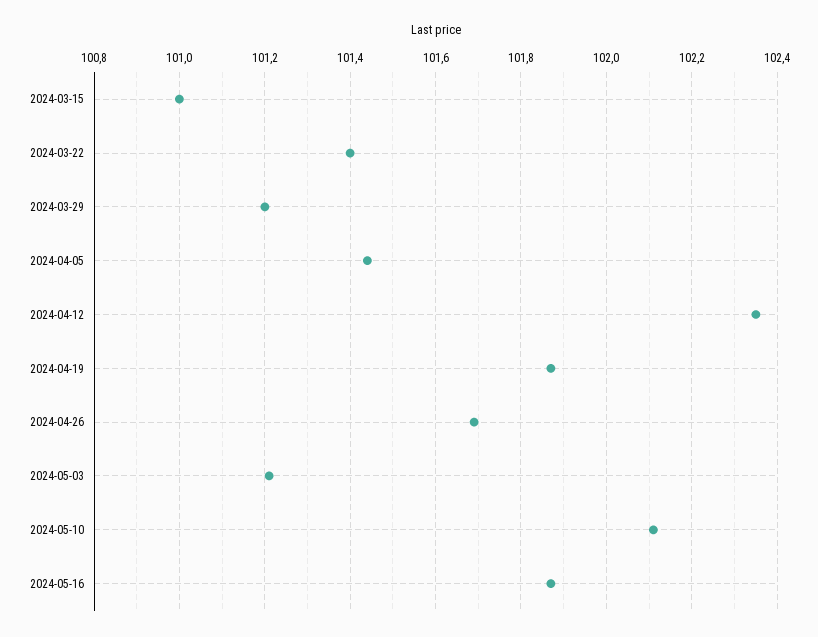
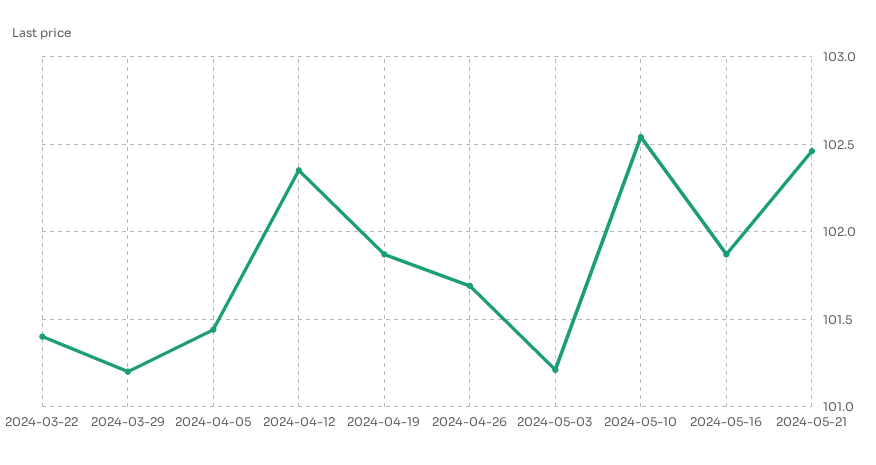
2024-03-15: 101 -> none
2024-05-10: 102.1 -> 102.55
2024-05-21: none -> 102.45

